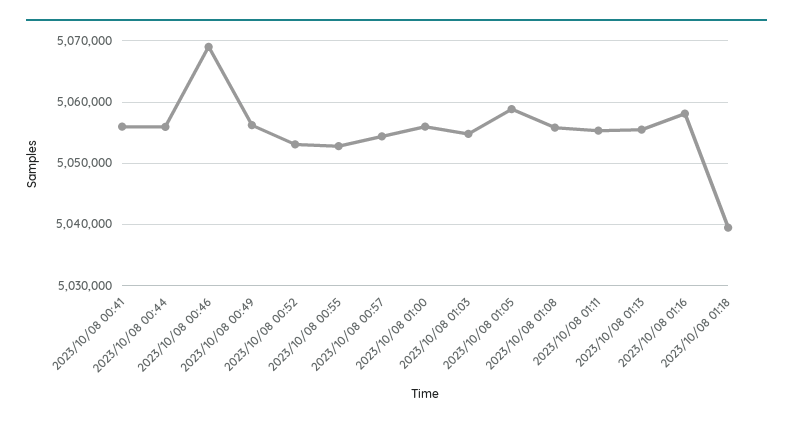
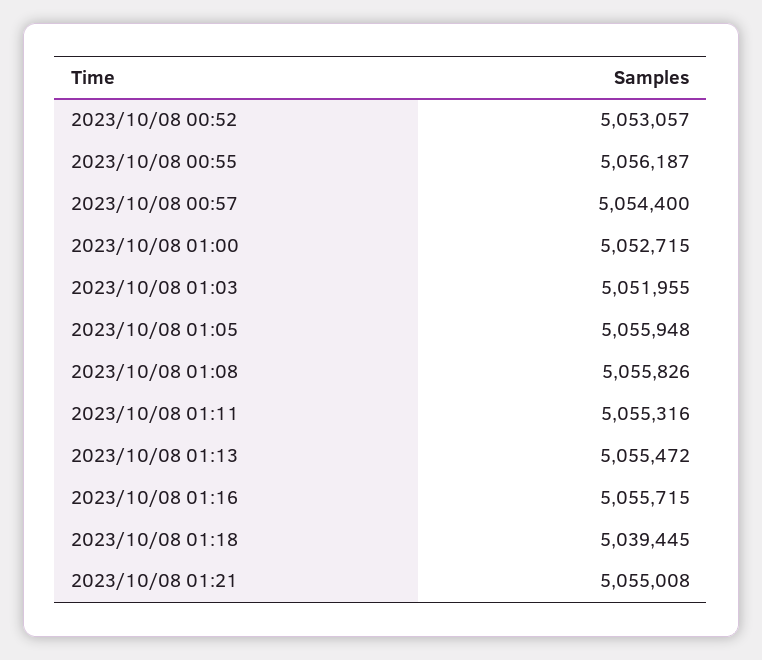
2023/10/08 00:41: 5056000 -> none
2023/10/08 00:44: 5056000 -> none
2023/10/08 00:46: 5069000 -> none
2023/10/08 00:49: 5056000 -> none
2023/10/08 00:55: 5053000 -> 5056187
2023/10/08 01:00: 5056000 -> 5052715
2023/10/08 01:03: 5055000 -> 5051955
2023/10/08 01:05: 5059000 -> 5055948
2023/10/08 01:16: 5058000 -> 5055715
2023/10/08 01:21: none -> 5055008

